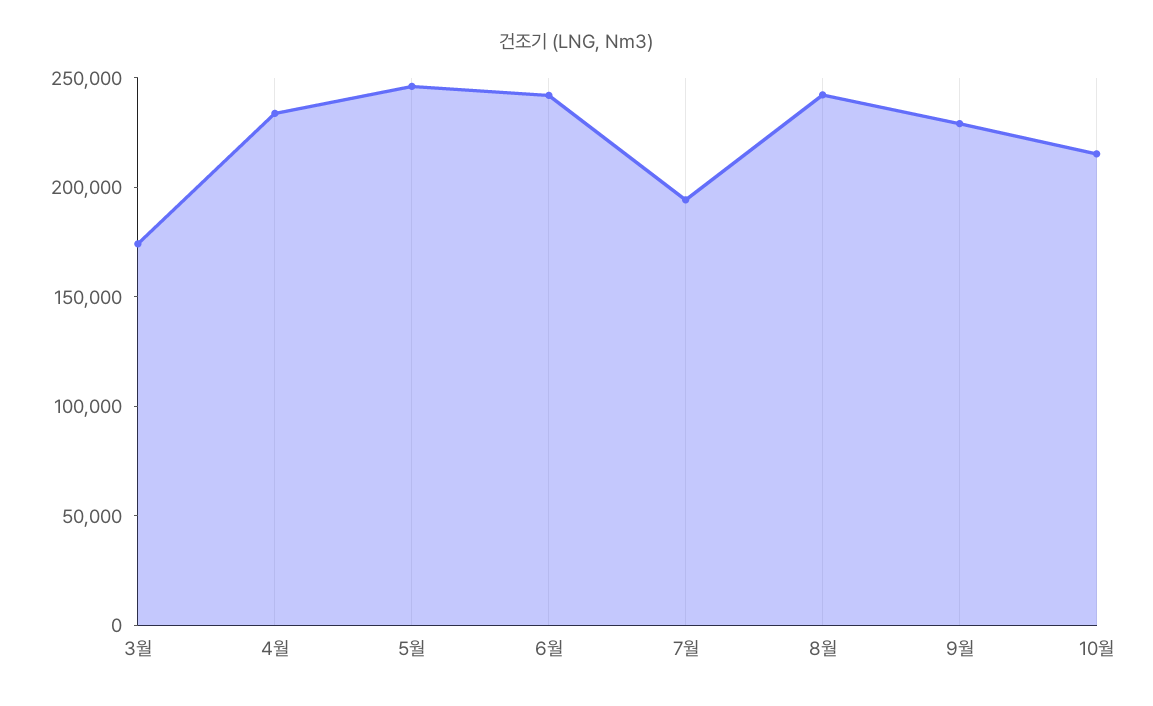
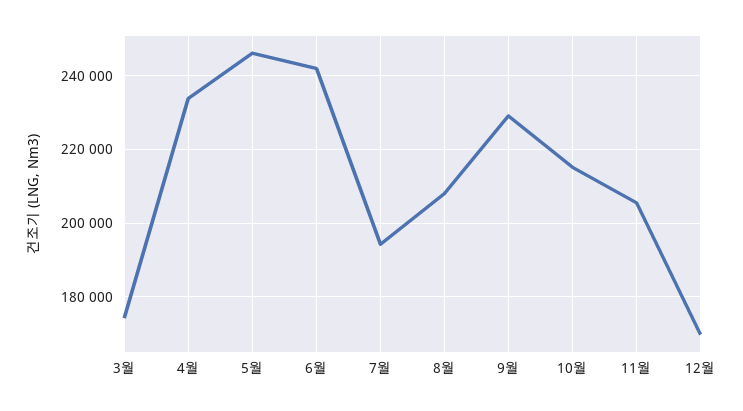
8월: 240000 -> 208000
11월: none -> 206000
12월: none -> 170000

